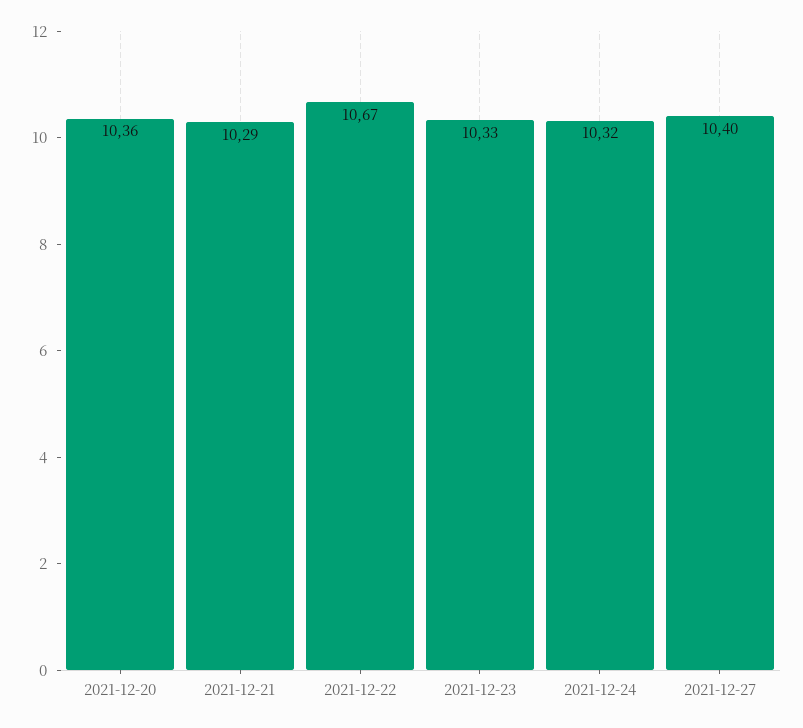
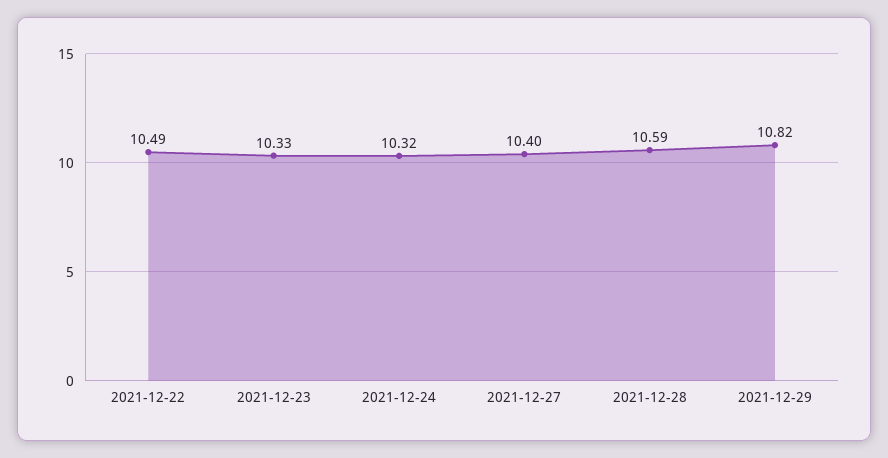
2021-12-20: 10.36 -> none
2021-12-21: 10.29 -> none
2021-12-22: 10.67 -> 10.49
2021-12-28: none -> 10.59
2021-12-29: none -> 10.82

